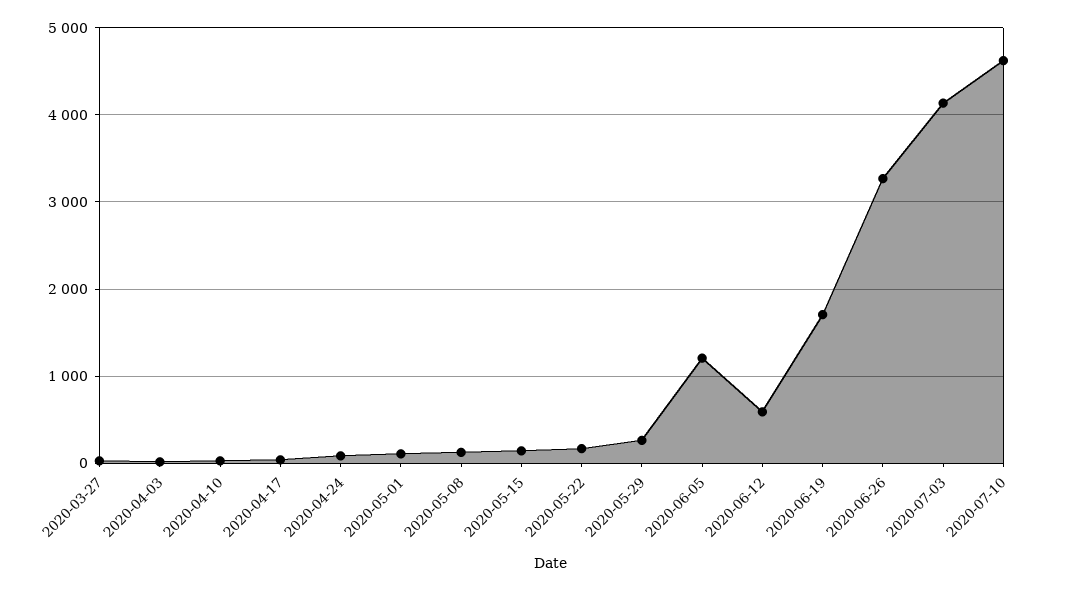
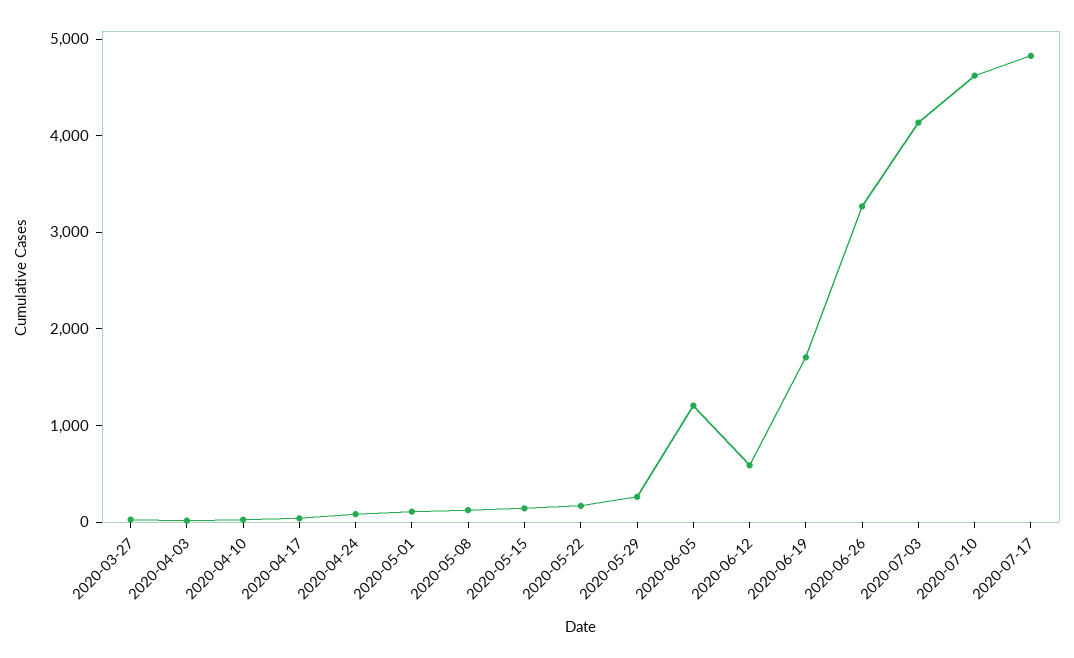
2020-07-17: none -> 4800

